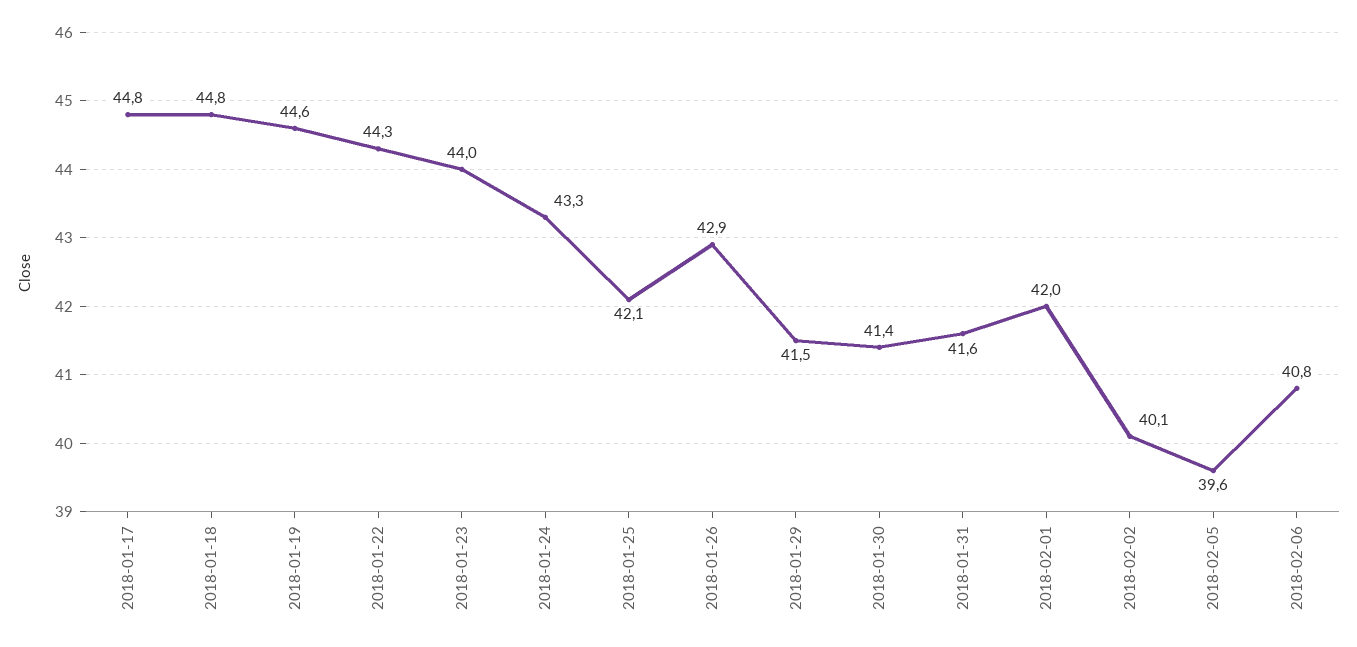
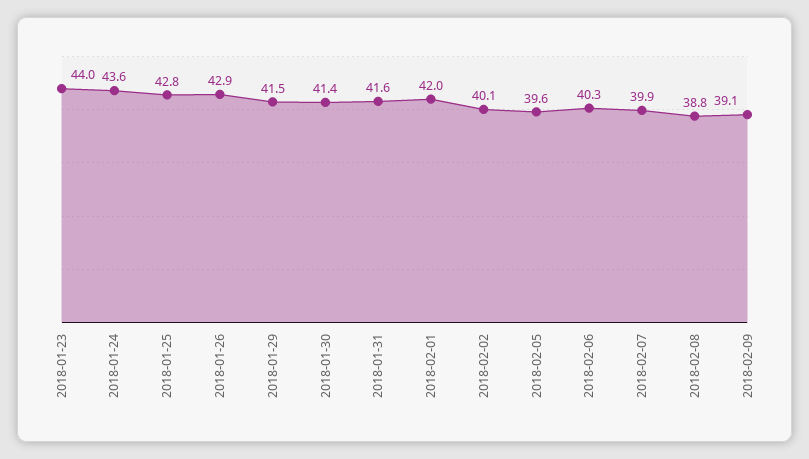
2018-01-17: 44.8 -> none
2018-01-18: 44.8 -> none
2018-01-19: 44.6 -> none
2018-01-22: 44.3 -> none
2018-01-24: 43.3 -> 43.6
2018-01-25: 42.1 -> 42.8
2018-02-06: 40.8 -> 40.3
2018-02-07: none -> 39.9
2018-02-08: none -> 38.8
2018-02-09: none -> 39.1

